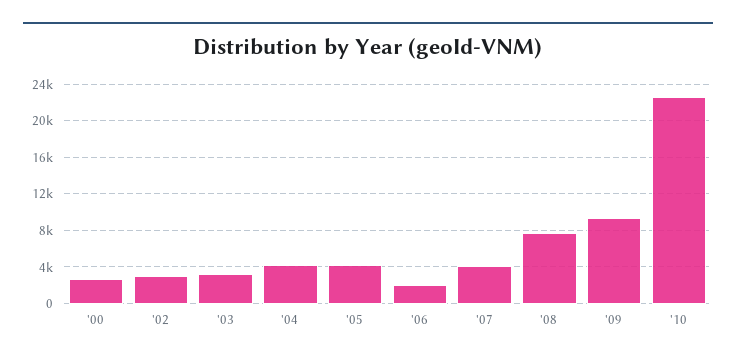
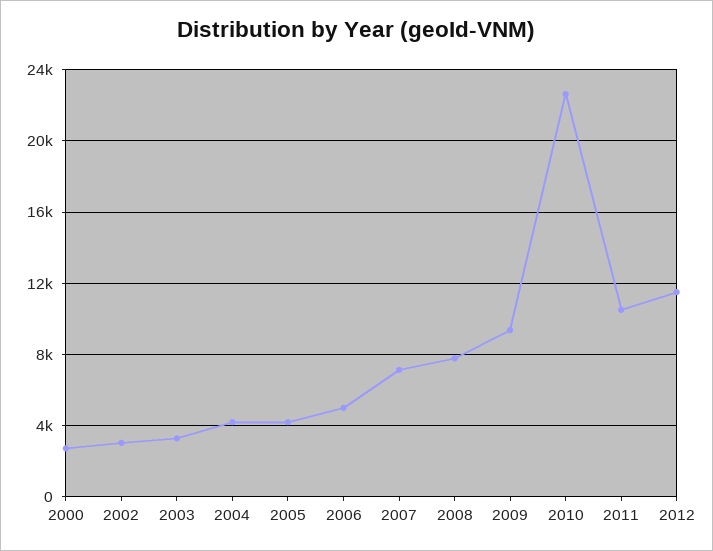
'06: 2000 -> 5000
'07: 4000 -> 7000
2011: none -> 10500
2012: none -> 11500

